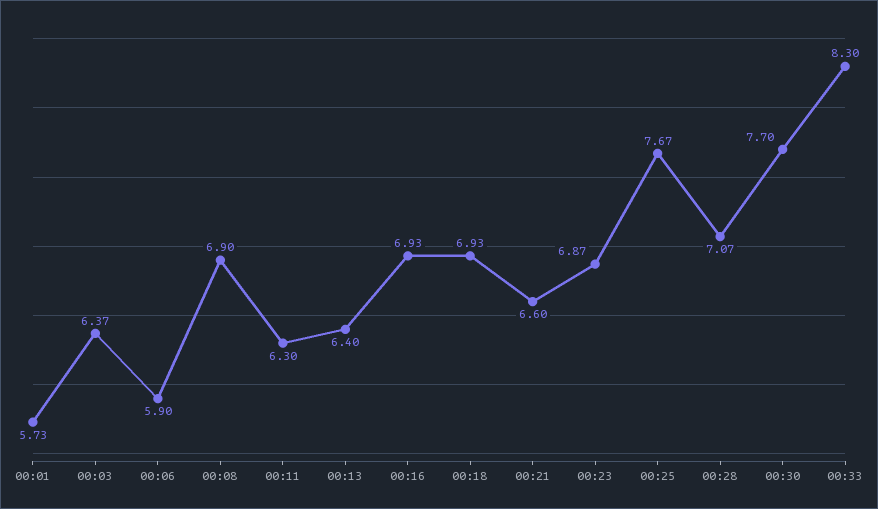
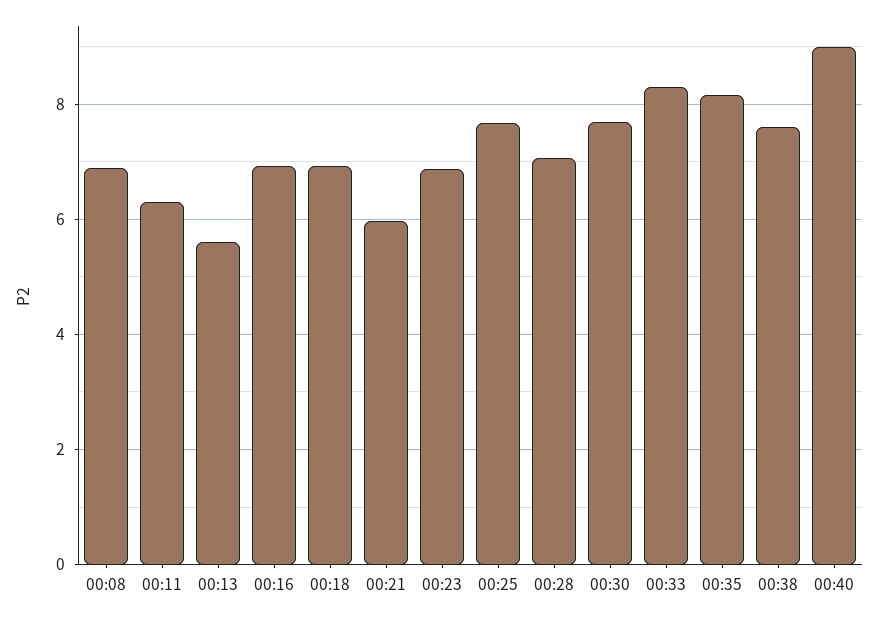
00:01: 5.73 -> none
00:03: 6.37 -> none
00:06: 5.9 -> none
00:13: 6.4 -> 5.6
00:21: 6.6 -> 6
00:35: none -> 8.2
00:38: none -> 7.6
00:40: none -> 9

